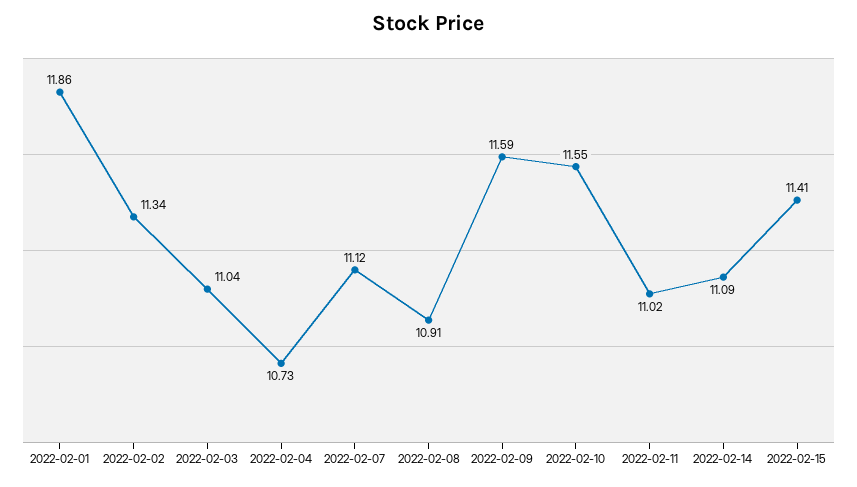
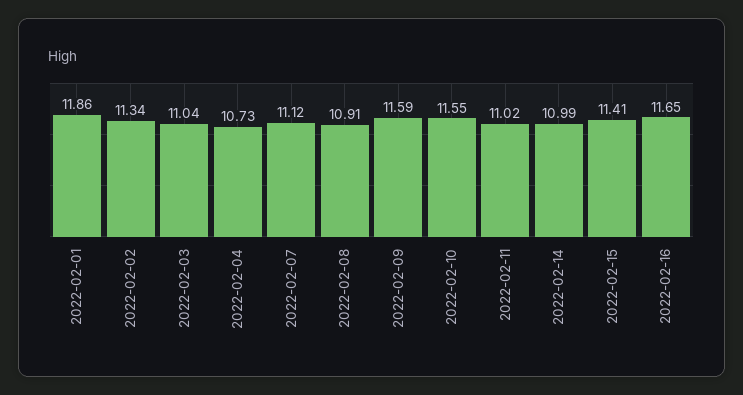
2022-02-14: 11.09 -> 10.99
2022-02-16: none -> 11.65

